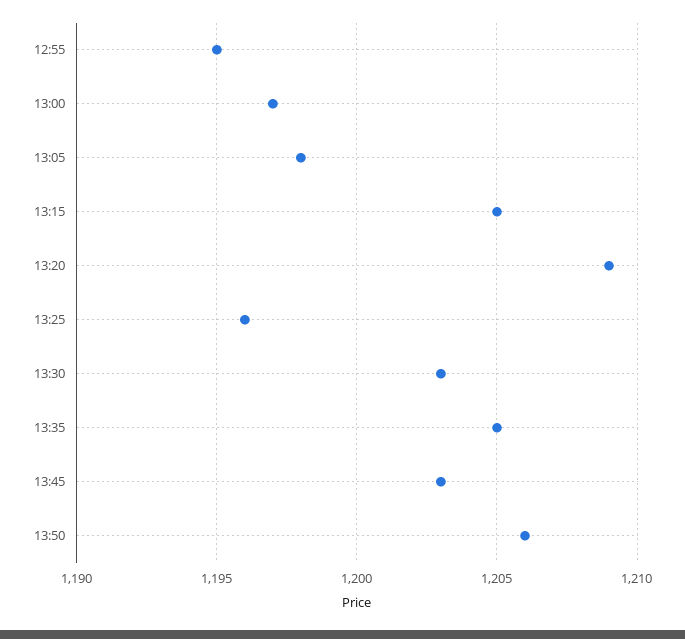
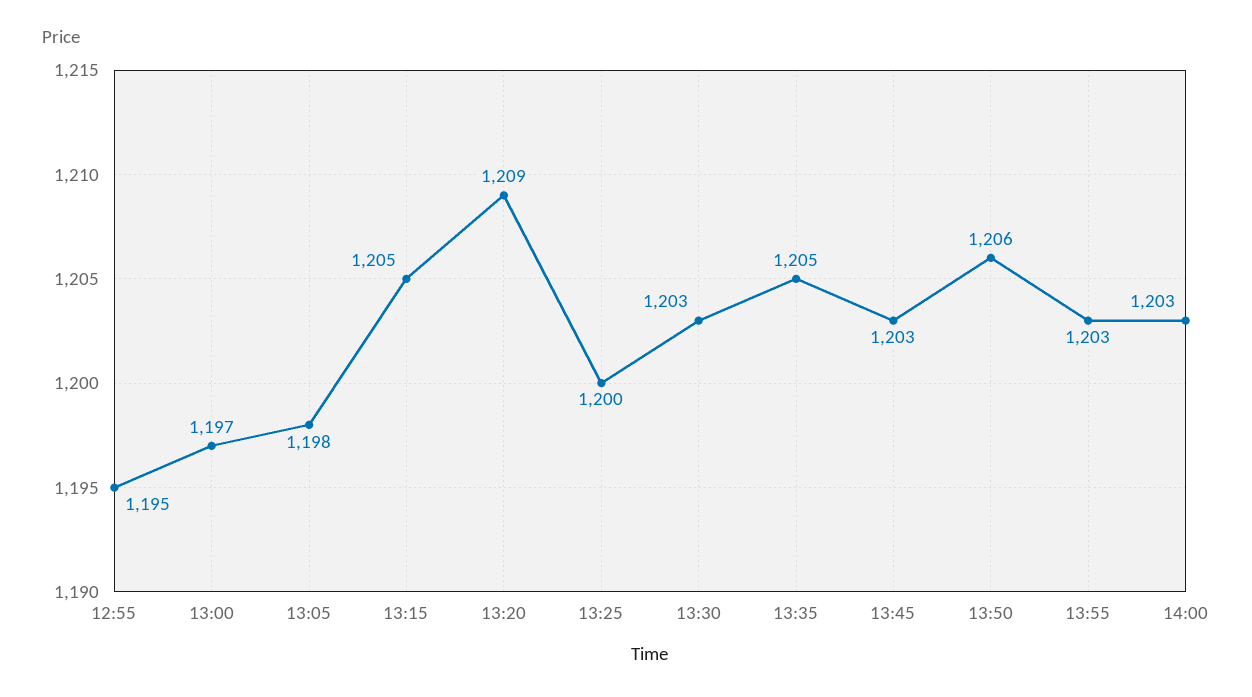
13:25: 1196 -> 1200
13:55: none -> 1203
14:00: none -> 1203

